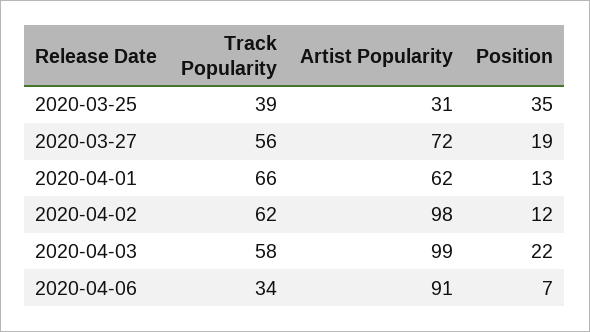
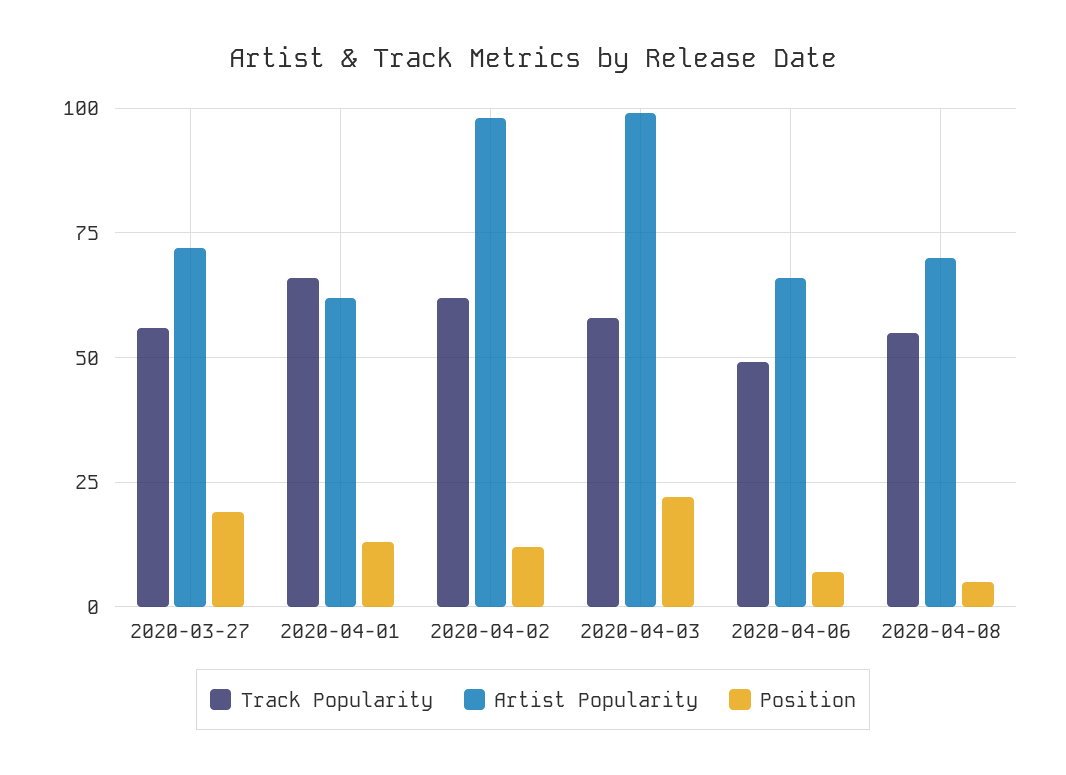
Track Popularity, 2020-03-25: 39 -> none
Artist Popularity, 2020-03-25: 31 -> none
Position, 2020-03-25: 35 -> none
Track Popularity, 2020-04-06: 34 -> 50
Artist Popularity, 2020-04-06: 91 -> 65
Track Popularity, 2020-04-08: none -> 55
Artist Popularity, 2020-04-08: none -> 70
Position, 2020-04-08: none -> 5

